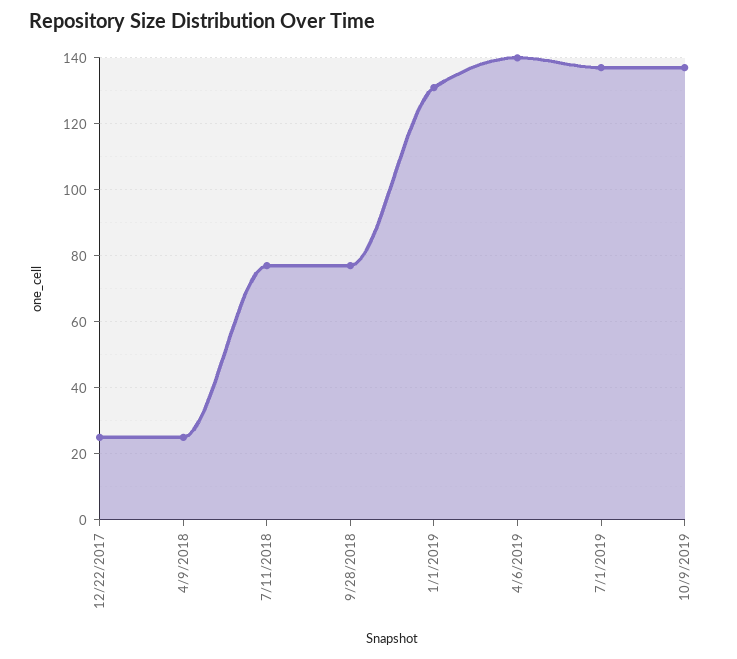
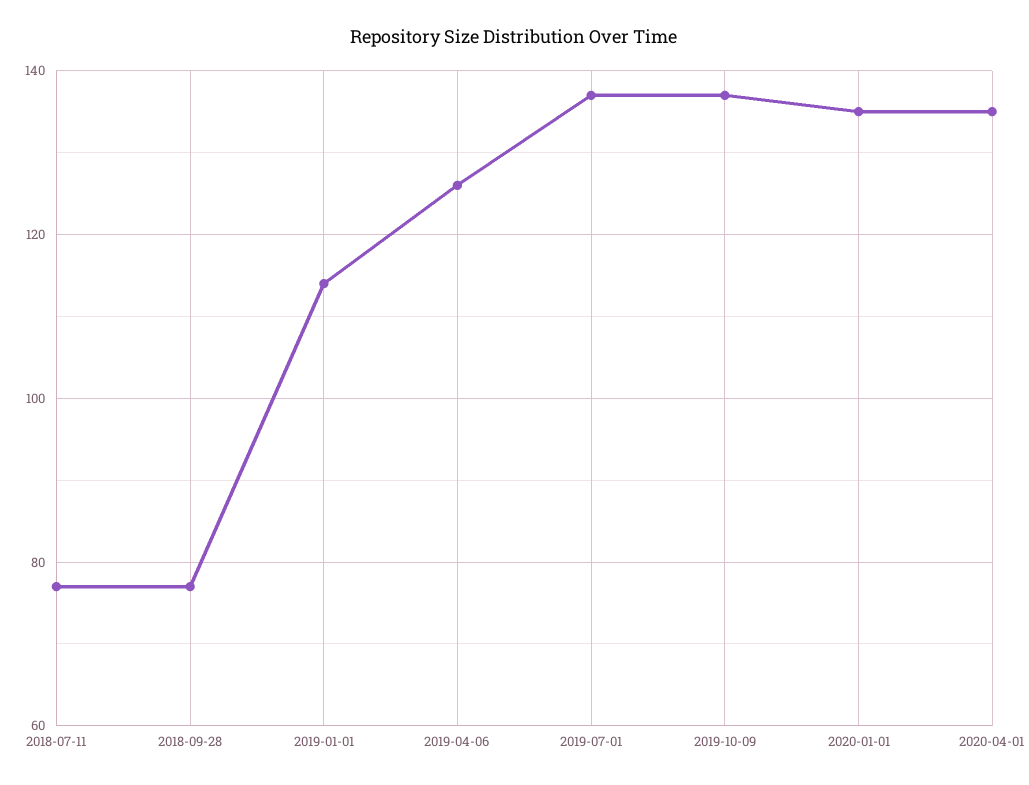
12/22/2017: 25 -> none
4/9/2018: 25 -> none
1/1/2019: 130 -> 115
4/6/2019: 140 -> 125
2020-01-01: none -> 135
2020-04-01: none -> 135

